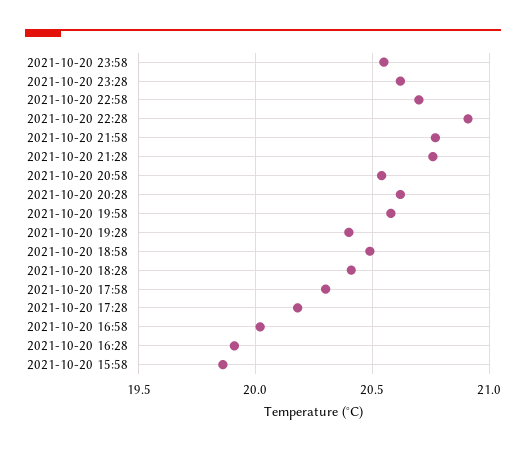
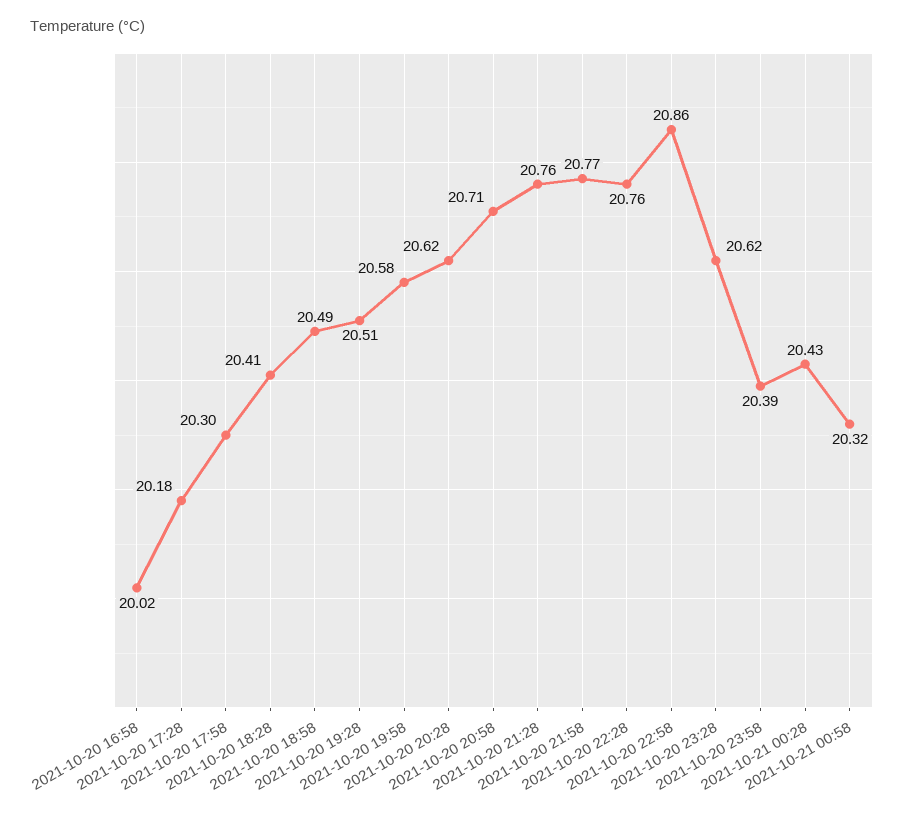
2021-10-20 23:58: 20.55 -> 20.39
2021-10-20 22:58: 20.7 -> 20.86
2021-10-20 22:28: 20.9 -> 20.76
2021-10-20 20:58: 20.55 -> 20.71
2021-10-20 19:28: 20.4 -> 20.51
2021-10-20 16:28: 19.9 -> none
2021-10-20 15:58: 19.85 -> none
2021-10-21 00:28: none -> 20.43
2021-10-21 00:58: none -> 20.32

